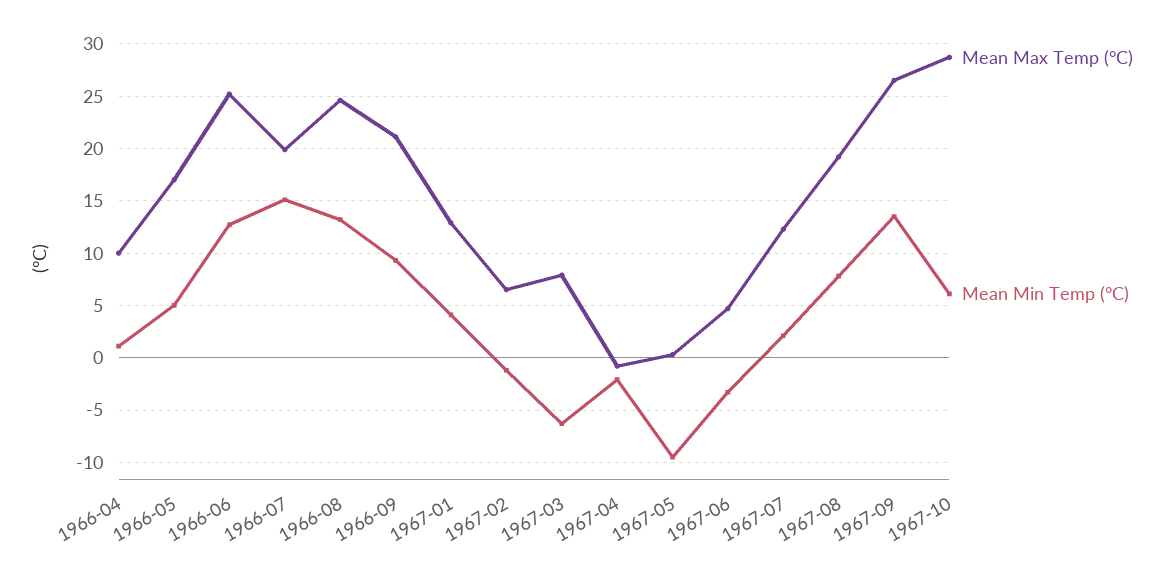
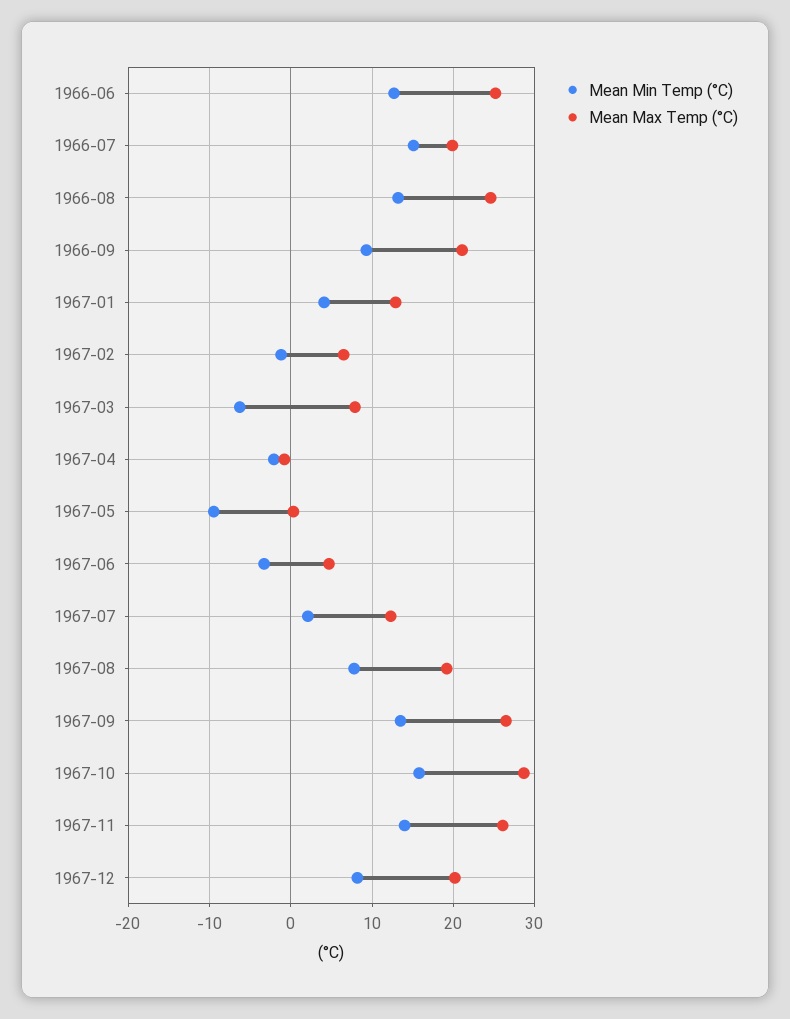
Mean Max Temp (°C), 1966-04: 10 -> none
Mean Min Temp (°C), 1966-04: 1 -> none
Mean Max Temp (°C), 1966-05: 17 -> none
Mean Min Temp (°C), 1966-05: 5 -> none
Mean Min Temp (°C), 1967-10: 6 -> 16
Mean Min Temp (°C), 1967-11: none -> 14
Mean Max Temp (°C), 1967-11: none -> 26
Mean Min Temp (°C), 1967-12: none -> 8
Mean Max Temp (°C), 1967-12: none -> 20

